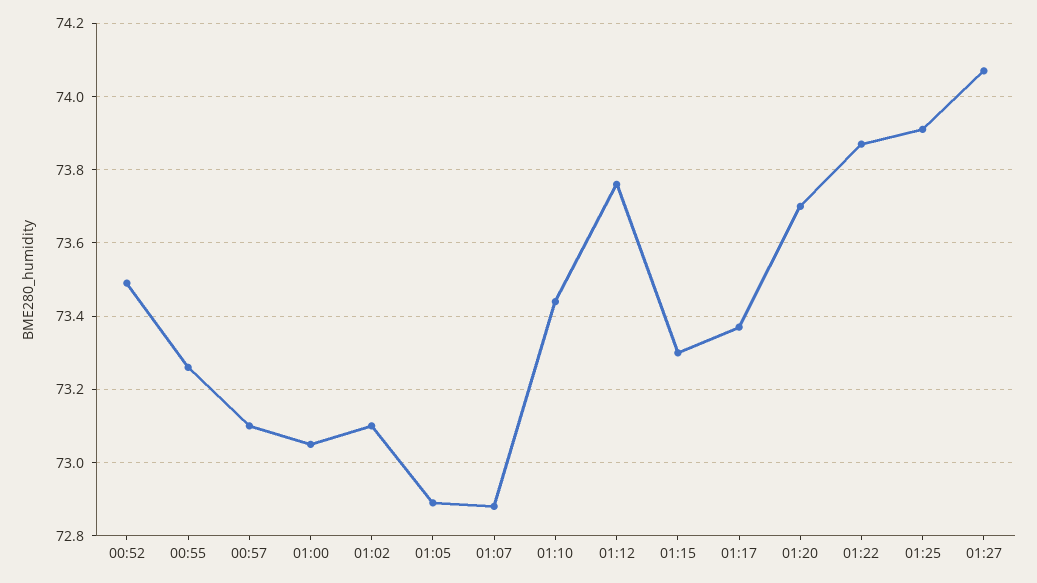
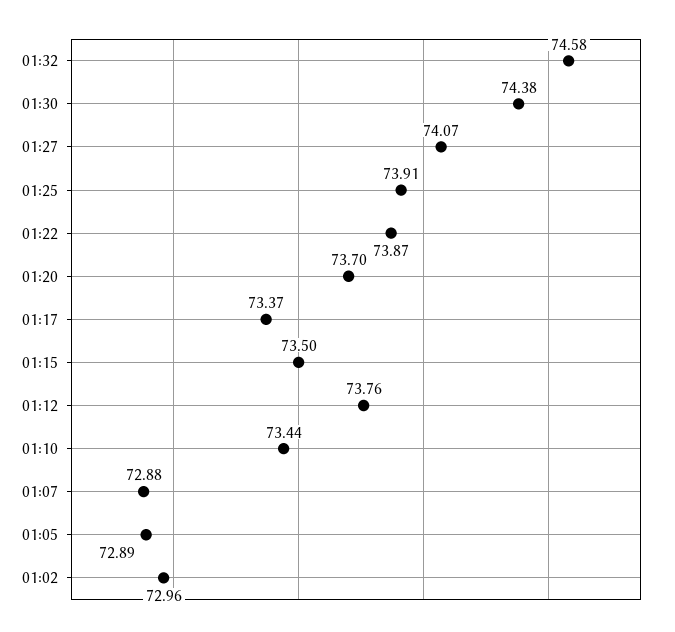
00:52: 73.5 -> none
00:55: 73.25 -> none
00:57: 73.1 -> none
01:00: 73.05 -> none
01:02: 73.1 -> 72.96
01:15: 73.3 -> 73.5
01:32: none -> 74.58
01:30: none -> 74.38

